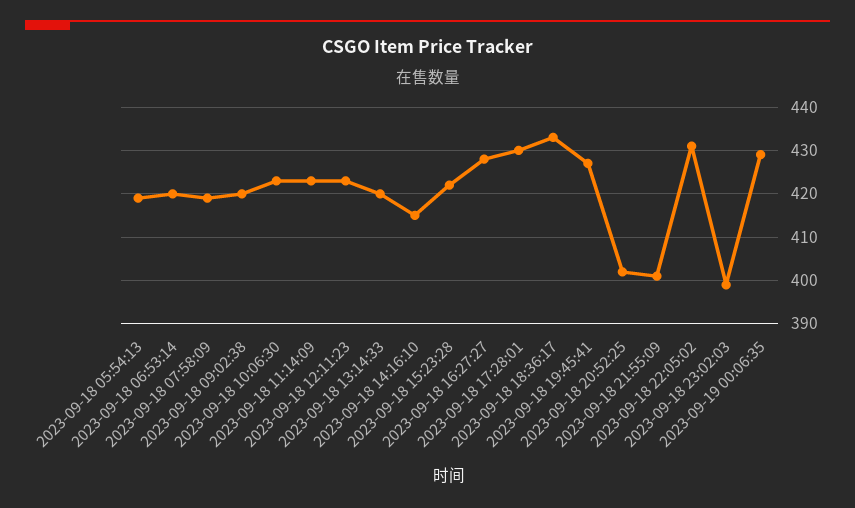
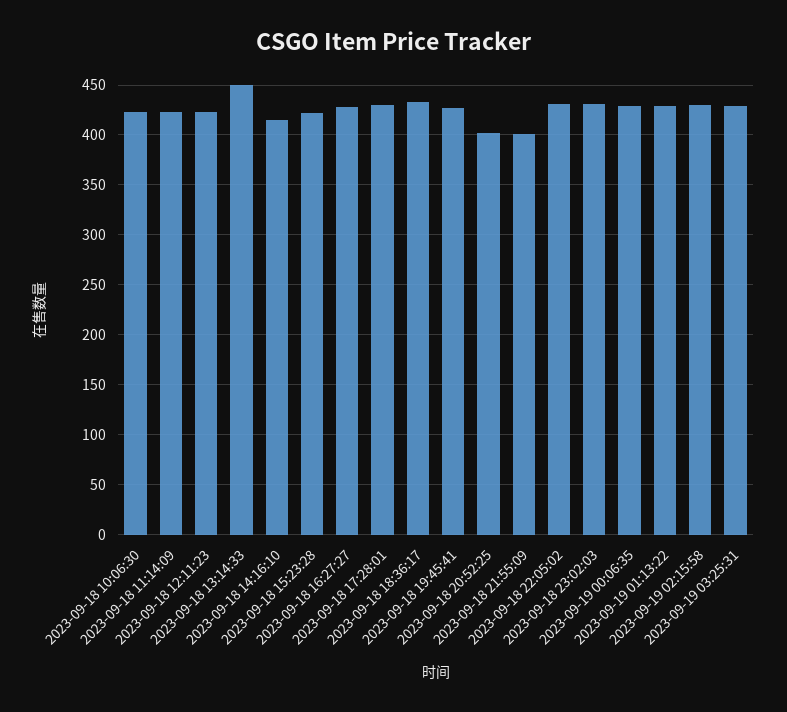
2023-09-18 05:54:13: 420 -> none
2023-09-18 06:53:14: 420 -> none
2023-09-18 07:58:09: 420 -> none
2023-09-18 09:02:38: 420 -> none
2023-09-18 13:14:33: 420 -> 450
2023-09-18 23:02:03: 400 -> 430
2023-09-19 01:13:22: none -> 430
2023-09-19 02:15:58: none -> 430
2023-09-19 03:25:31: none -> 430

